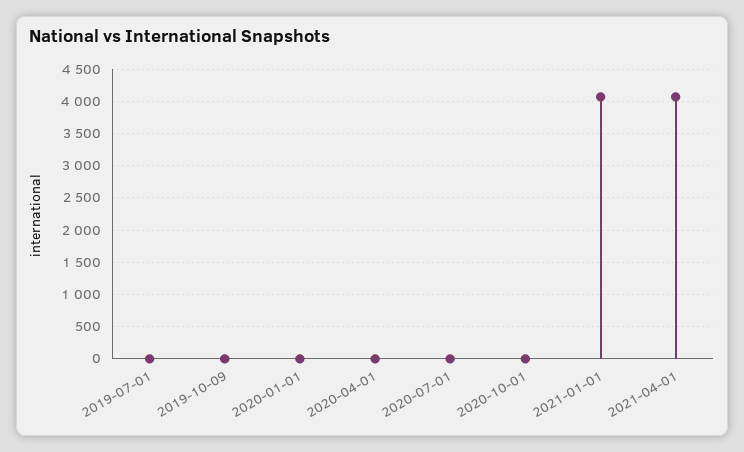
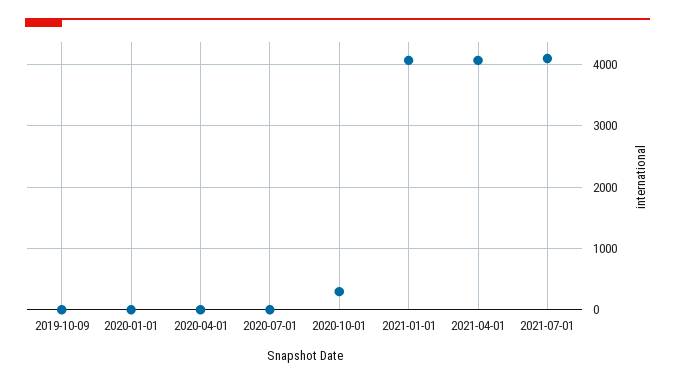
2019-07-01: 0 -> none
2020-10-01: 0 -> 300
2021-07-01: none -> 4100

